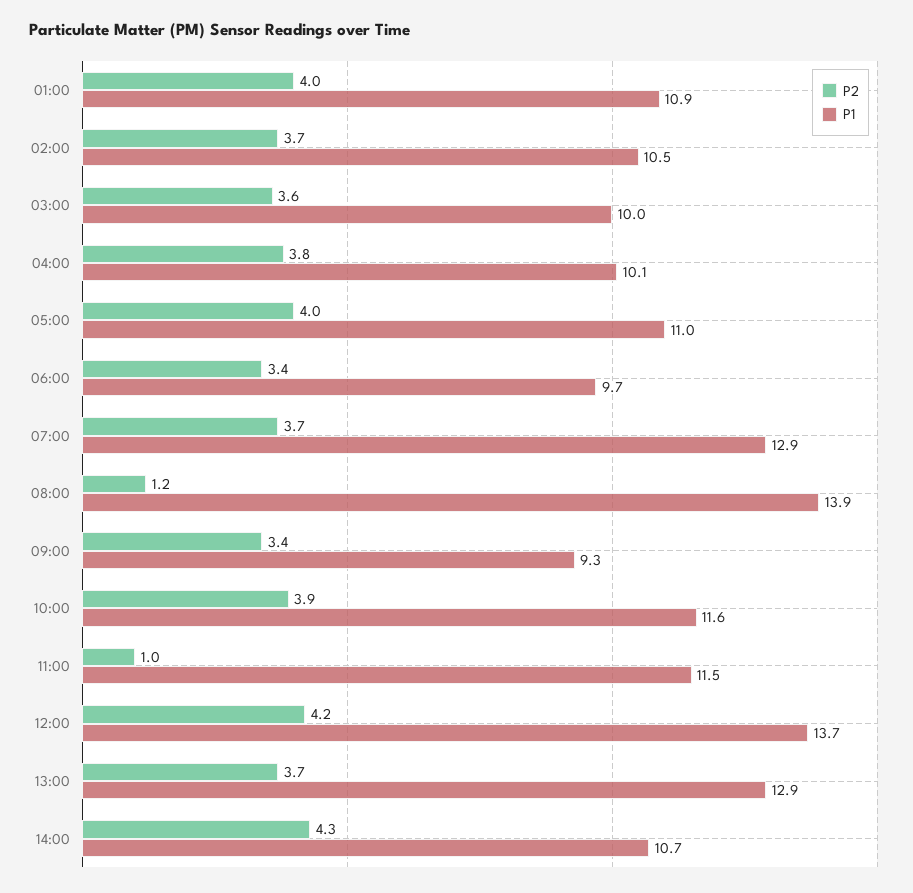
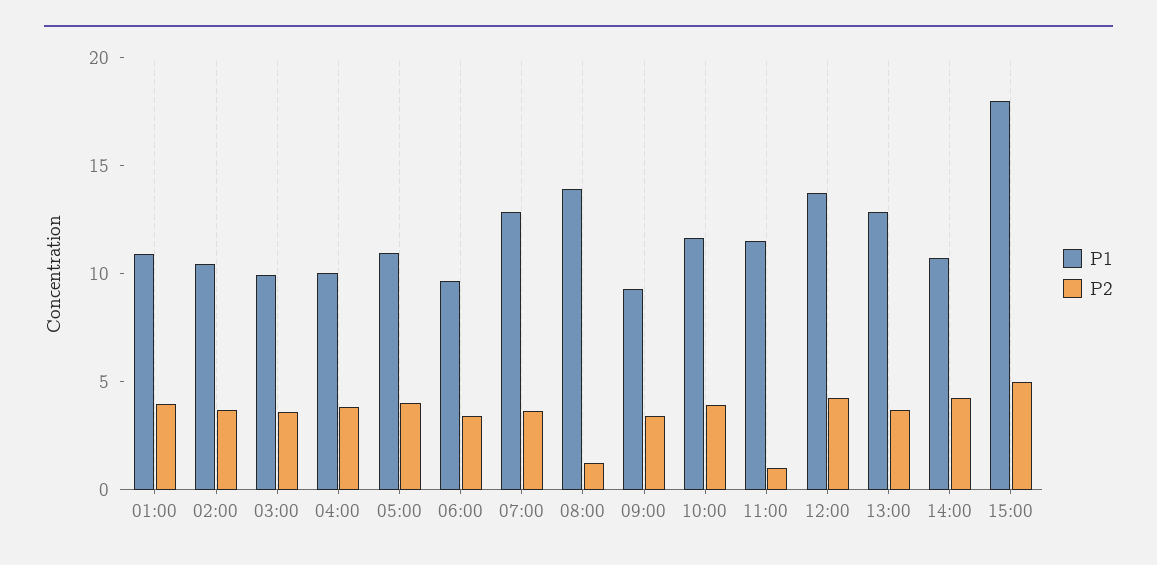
P1, 15:00: none -> 18
P2, 15:00: none -> 5

